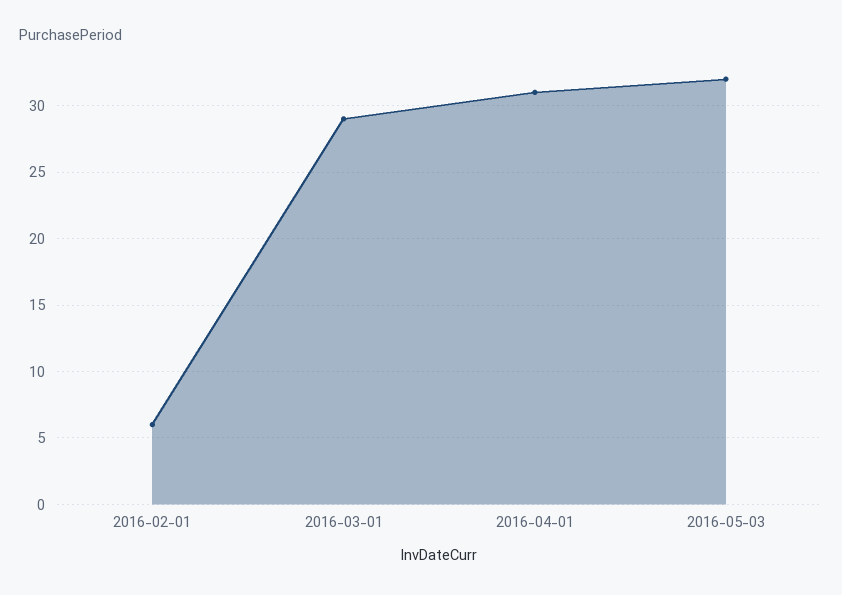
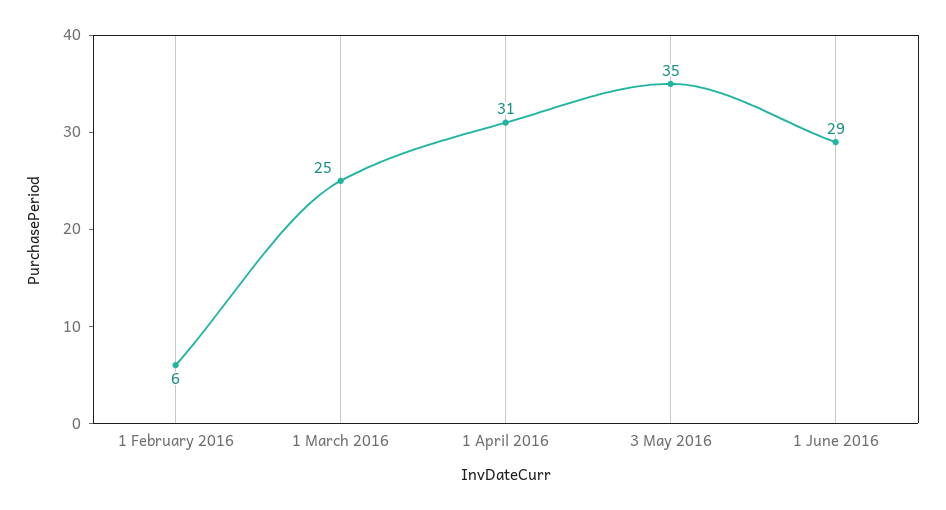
2016-03-01: 29 -> 25
2016-05-03: 32 -> 35
1 June 2016: none -> 29

